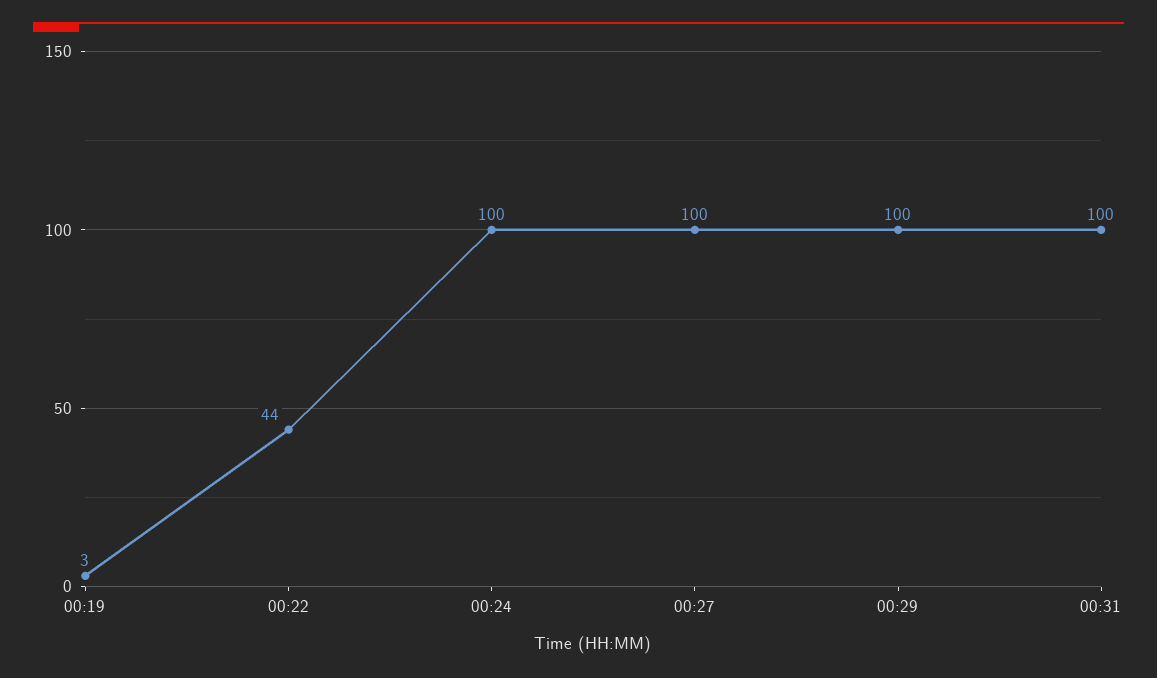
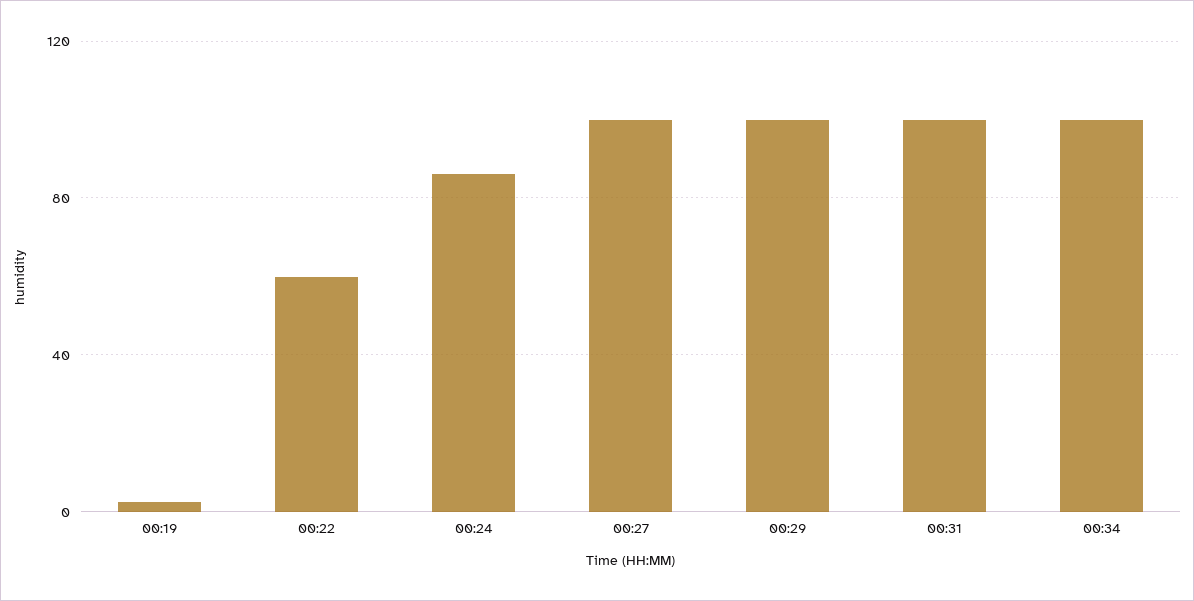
00:22: 44 -> 60
00:24: 100 -> 85
00:34: none -> 100

